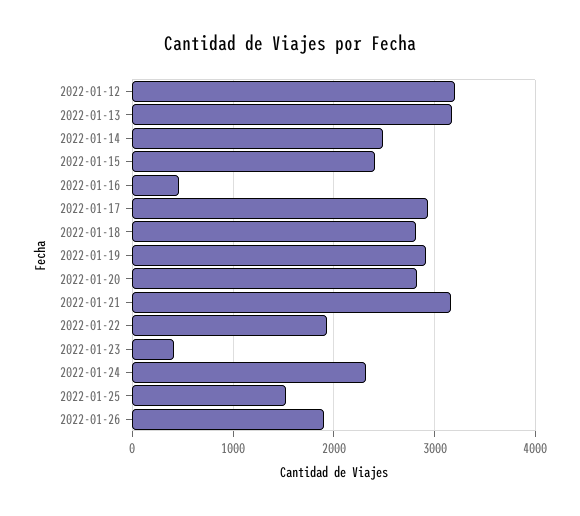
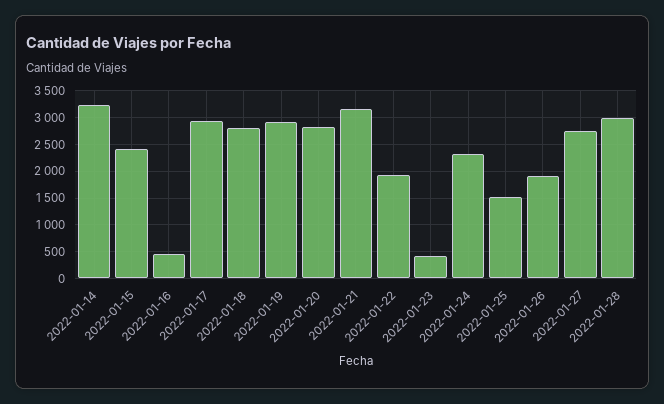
2022-01-12: 3200 -> none
2022-01-13: 3200 -> none
2022-01-14: 2500 -> 3250
2022-01-27: none -> 2750
2022-01-28: none -> 3000

